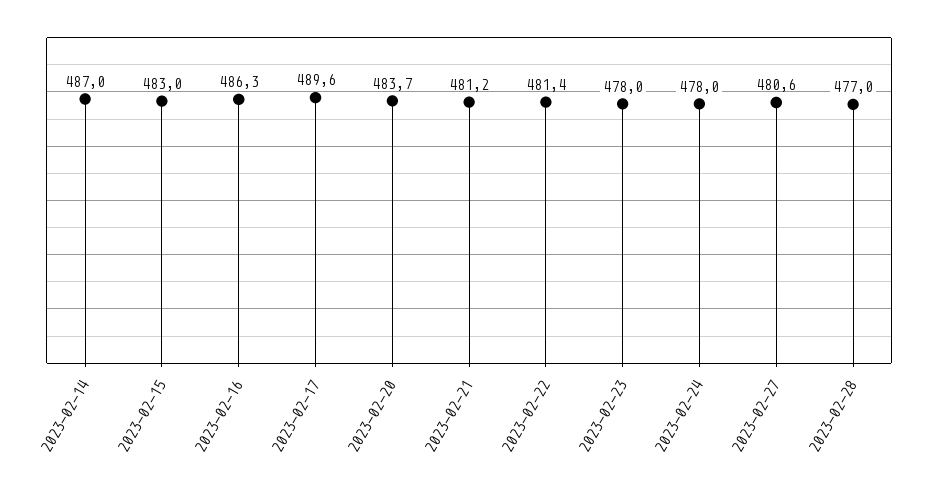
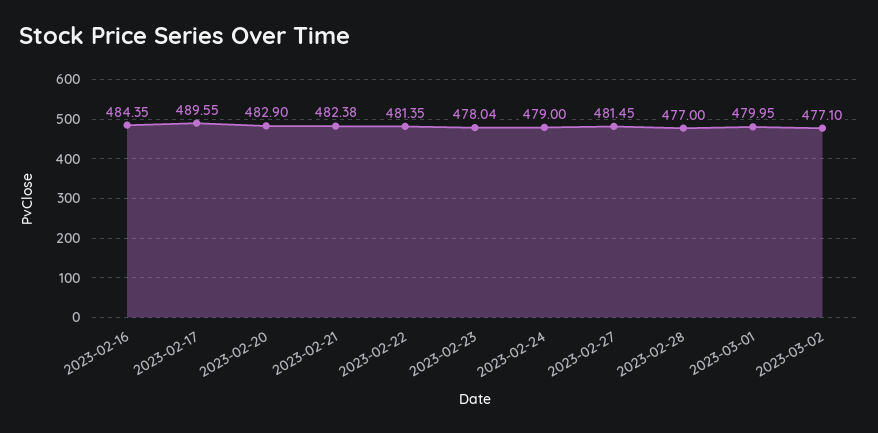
2023-02-14: 487 -> none
2023-02-15: 483 -> none
2023-02-16: 486.3 -> 484.35
2023-02-20: 483.7 -> 482.9
2023-02-21: 481.2 -> 482.38
2023-02-24: 478 -> 479
2023-02-27: 480.6 -> 481.45
2023-03-01: none -> 479.95
2023-03-02: none -> 477.1

